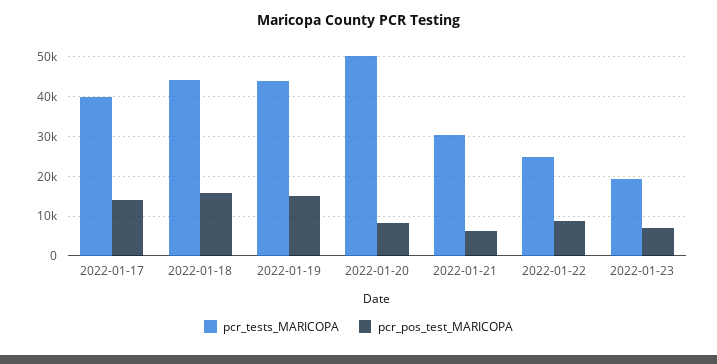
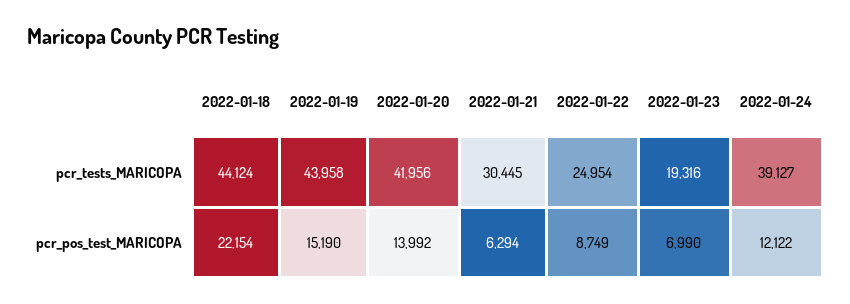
pcr_tests_MARICOPA, 2022-01-17: 40000 -> none
pcr_pos_test_MARICOPA, 2022-01-17: 14000 -> none
pcr_pos_test_MARICOPA, 2022-01-18: 16000 -> 22154
pcr_tests_MARICOPA, 2022-01-20: 50000 -> 41956
pcr_pos_test_MARICOPA, 2022-01-20: 8000 -> 13992
pcr_tests_MARICOPA, 2022-01-24: none -> 39127
pcr_pos_test_MARICOPA, 2022-01-24: none -> 12122

